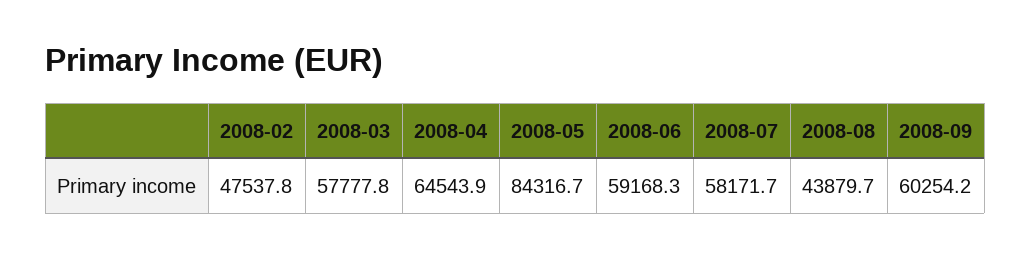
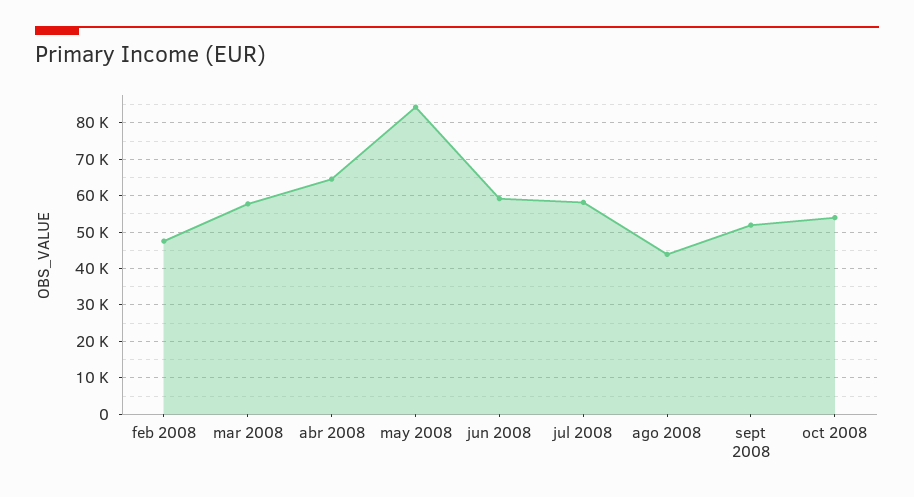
2008-09: 60254.2 -> 52000
oct 2008: none -> 54000

